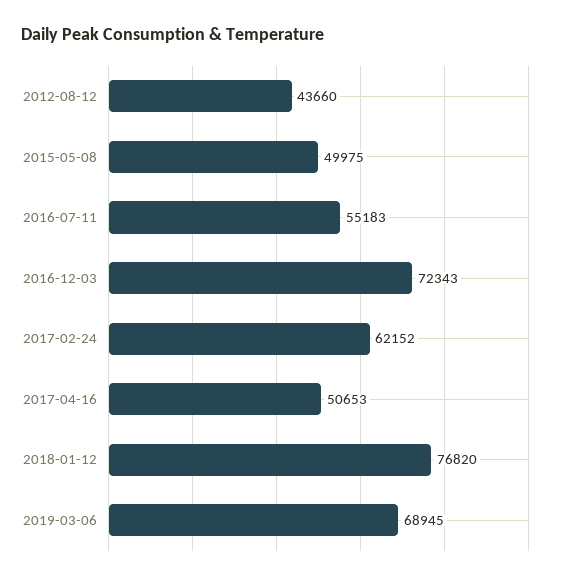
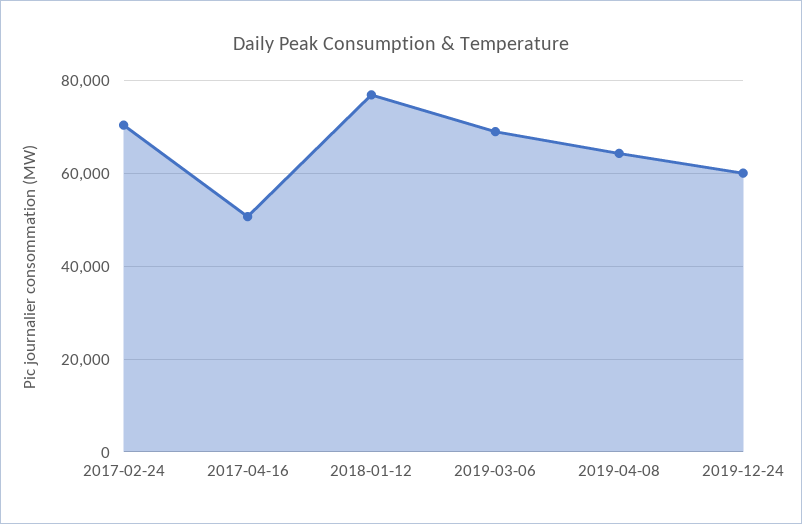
2012-08-12: 43660 -> none
2015-05-08: 49975 -> none
2016-07-11: 55183 -> none
2016-12-03: 72343 -> none
2017-02-24: 62152 -> 70000
2019-04-08: none -> 64000
2019-12-24: none -> 60000

